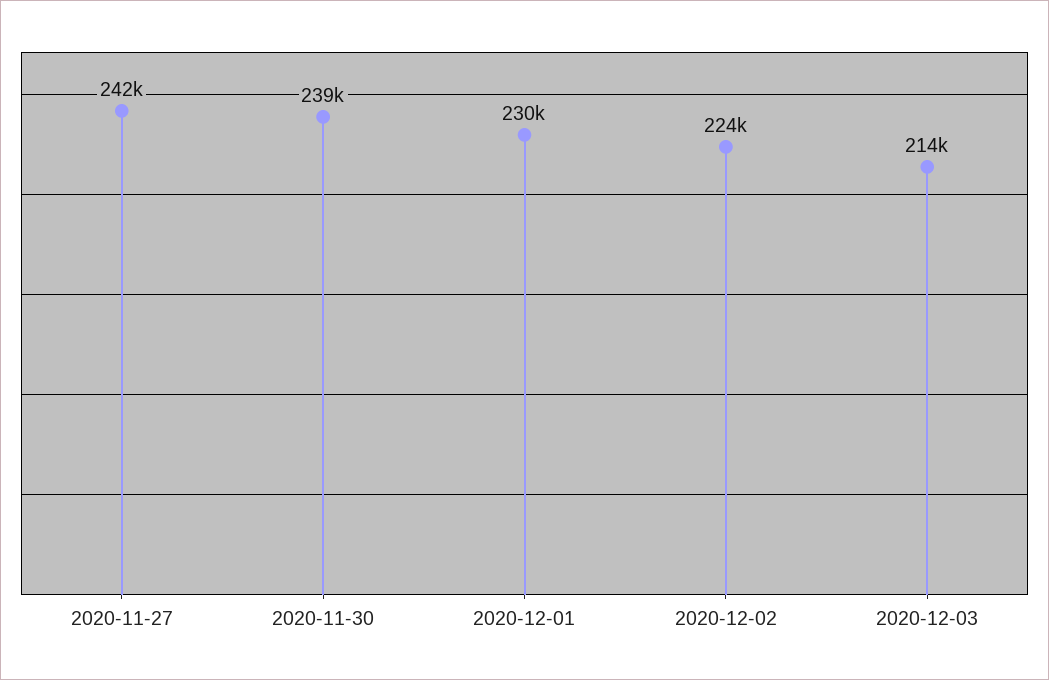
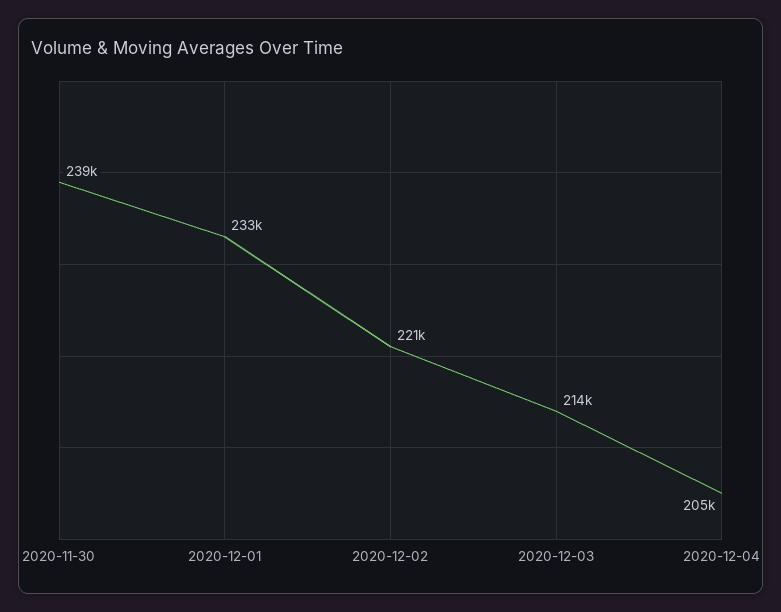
2020-11-27: 242000 -> none
2020-12-01: 230000 -> 233000
2020-12-02: 224000 -> 221000
2020-12-04: none -> 205000

